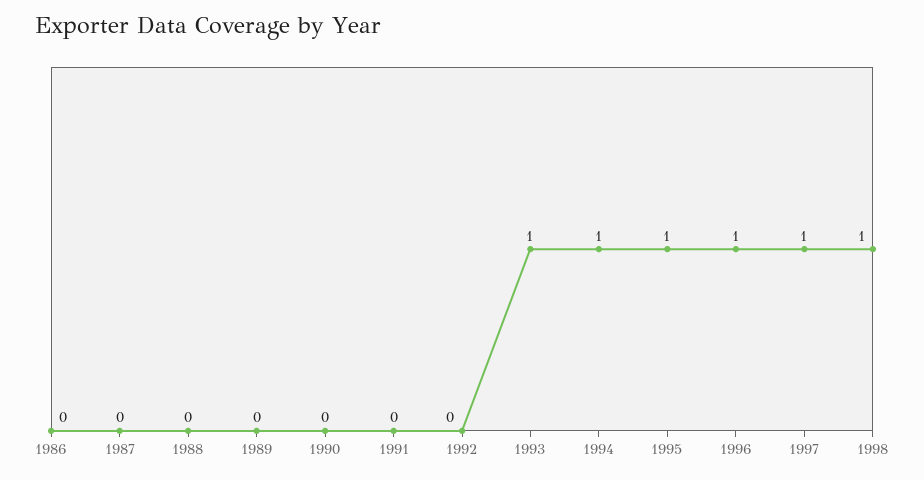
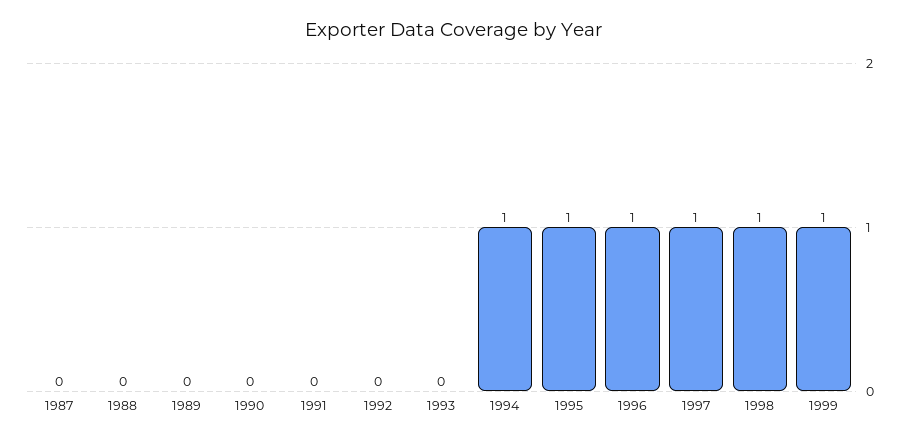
1986: 0 -> none
1993: 1 -> 0
1999: none -> 1

